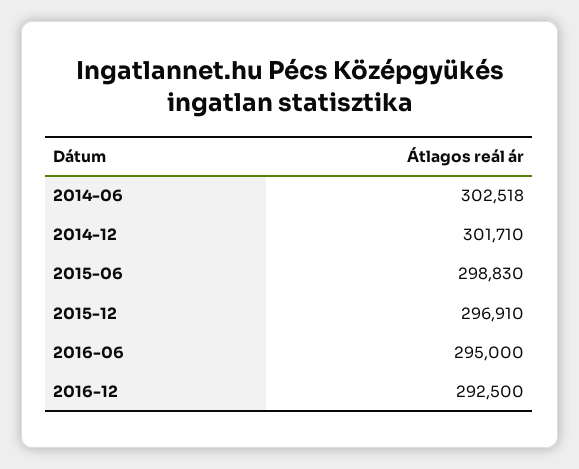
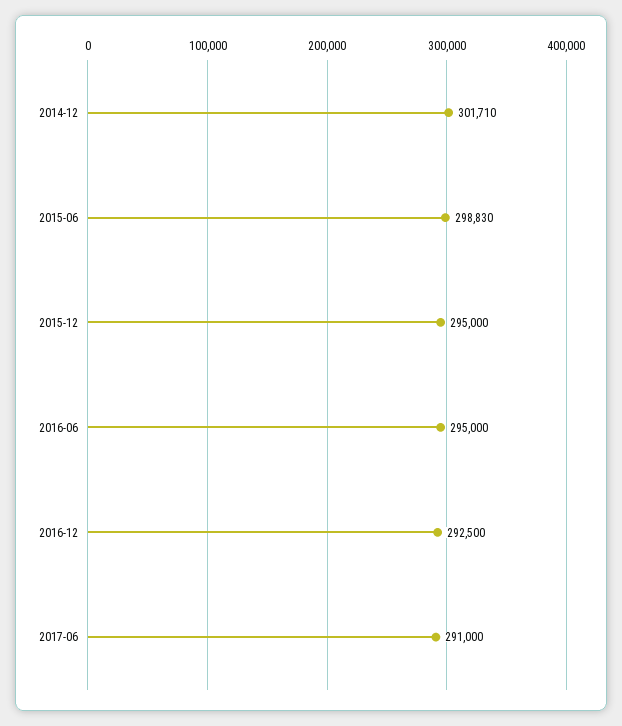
2014-06: 302518 -> none
2015-12: 296910 -> 295000
2017-06: none -> 291000

